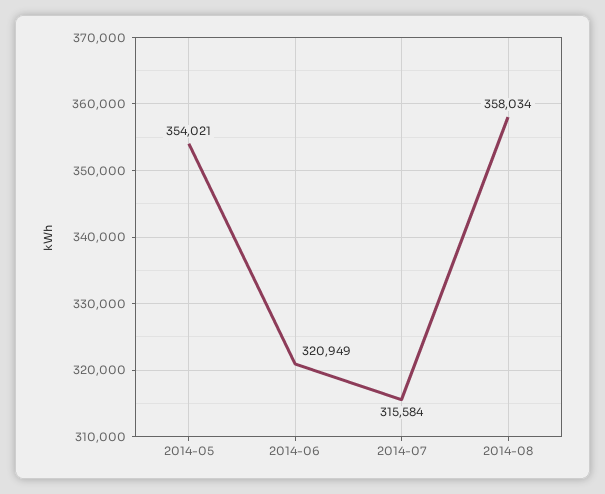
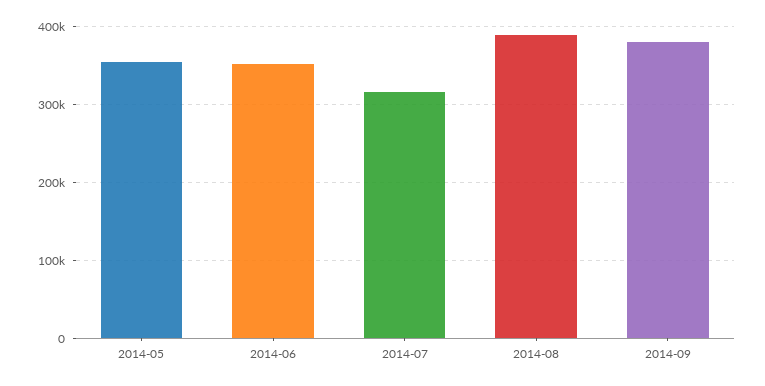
2014-06: 320949 -> 350000
2014-08: 358034 -> 390000
2014-09: none -> 380000

